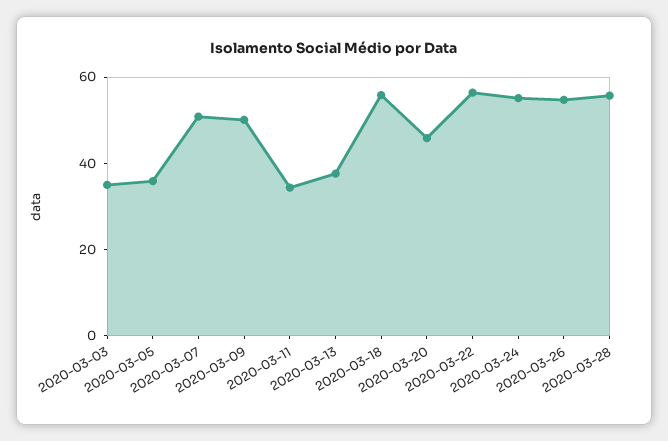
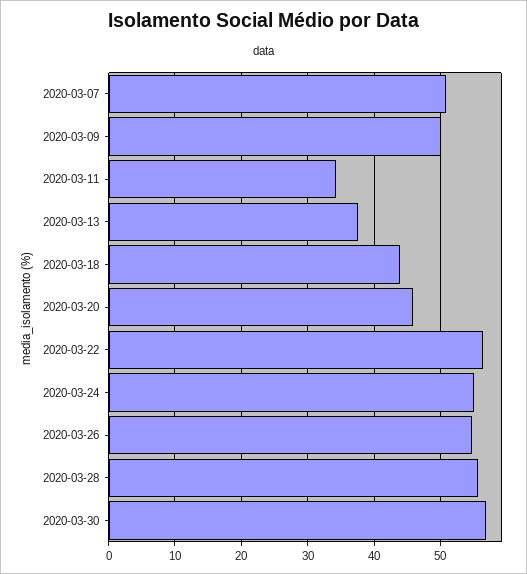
2020-03-03: 35 -> none
2020-03-05: 35 -> none
2020-03-18: 55 -> 44
2020-03-30: none -> 57

